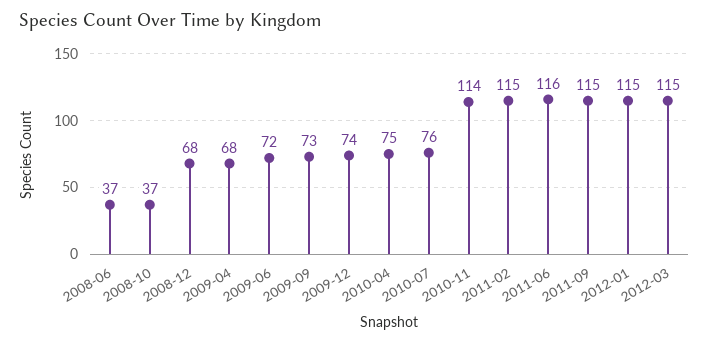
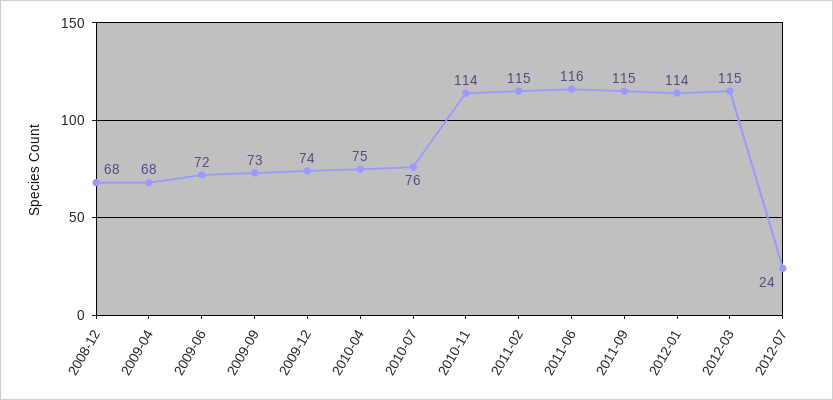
2008-06: 37 -> none
2008-10: 37 -> none
2012-01: 115 -> 114
2012-07: none -> 24

